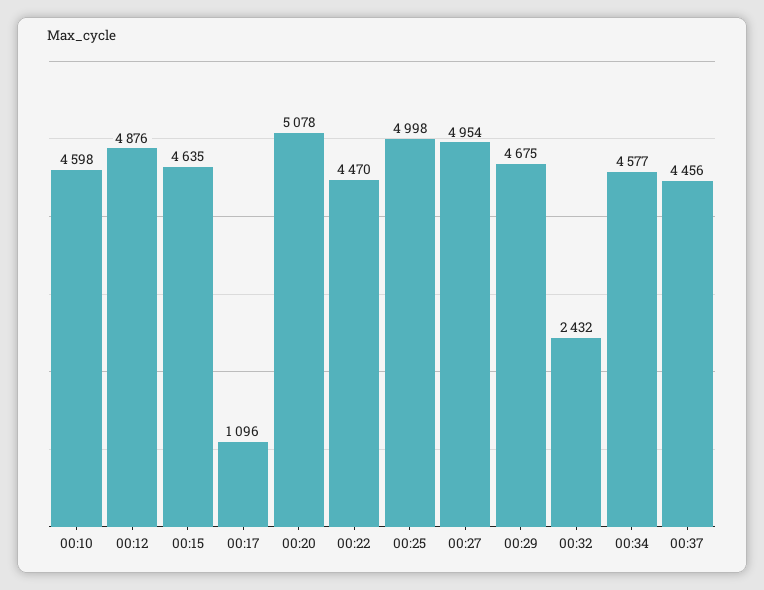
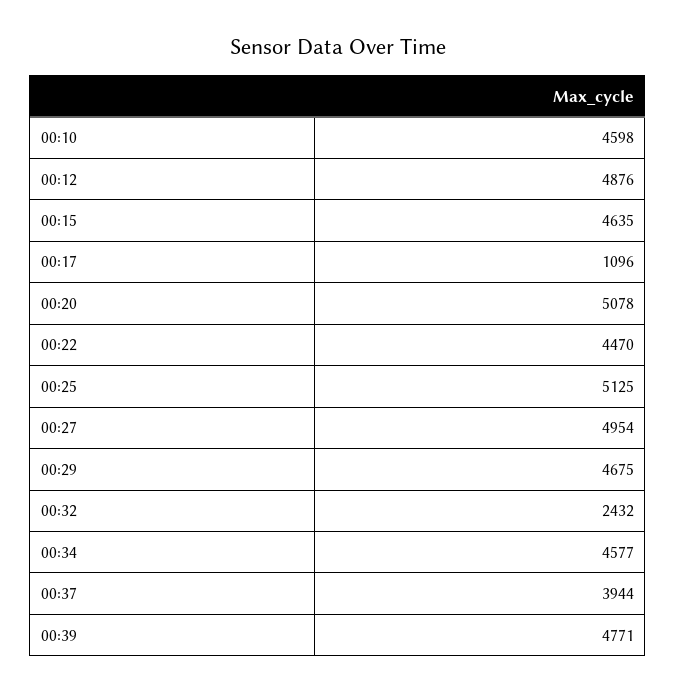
00:25: 4998 -> 5125
00:37: 4456 -> 3944
00:39: none -> 4771

